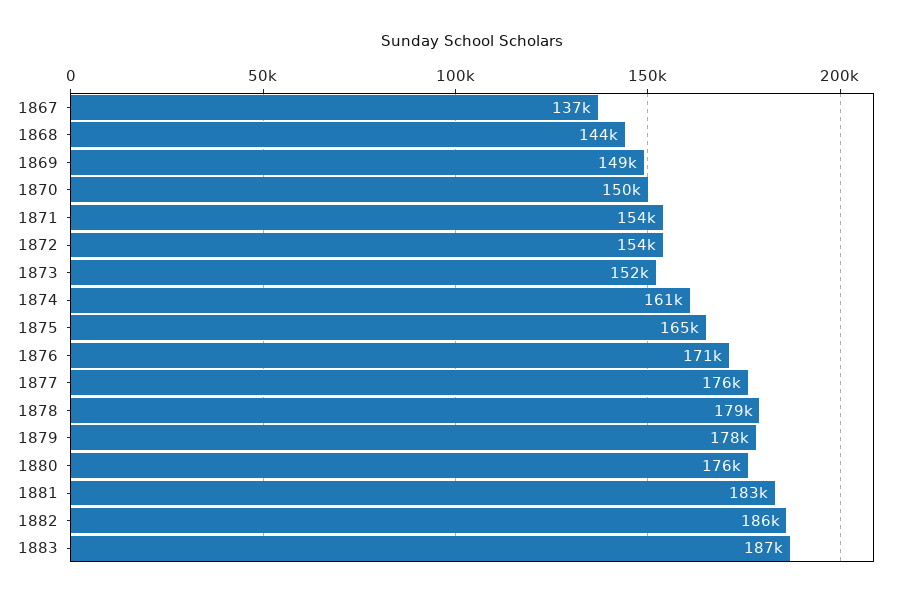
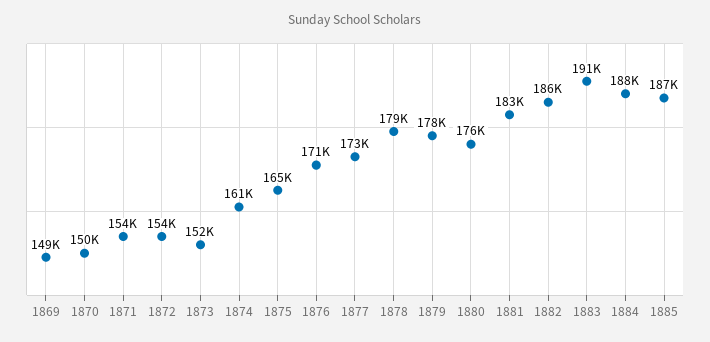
1867: 137000 -> none
1868: 144000 -> none
1877: 176000 -> 173000
1883: 187000 -> 191000
1884: none -> 188000
1885: none -> 187000

